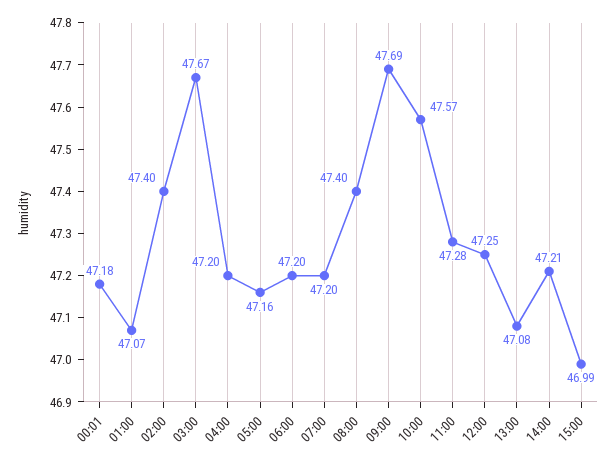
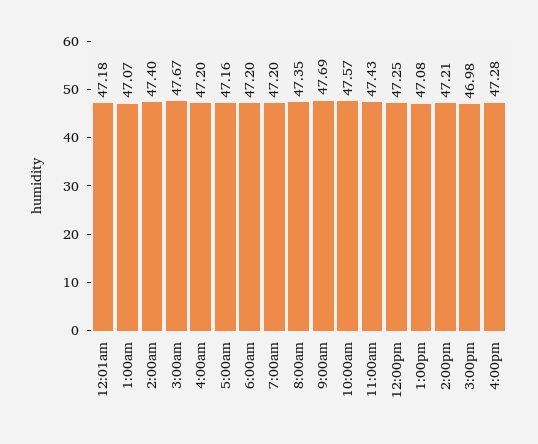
08:00: 47.4 -> 47.35
11:00: 47.28 -> 47.43
15:00: 46.99 -> 46.98
4:00pm: none -> 47.28

